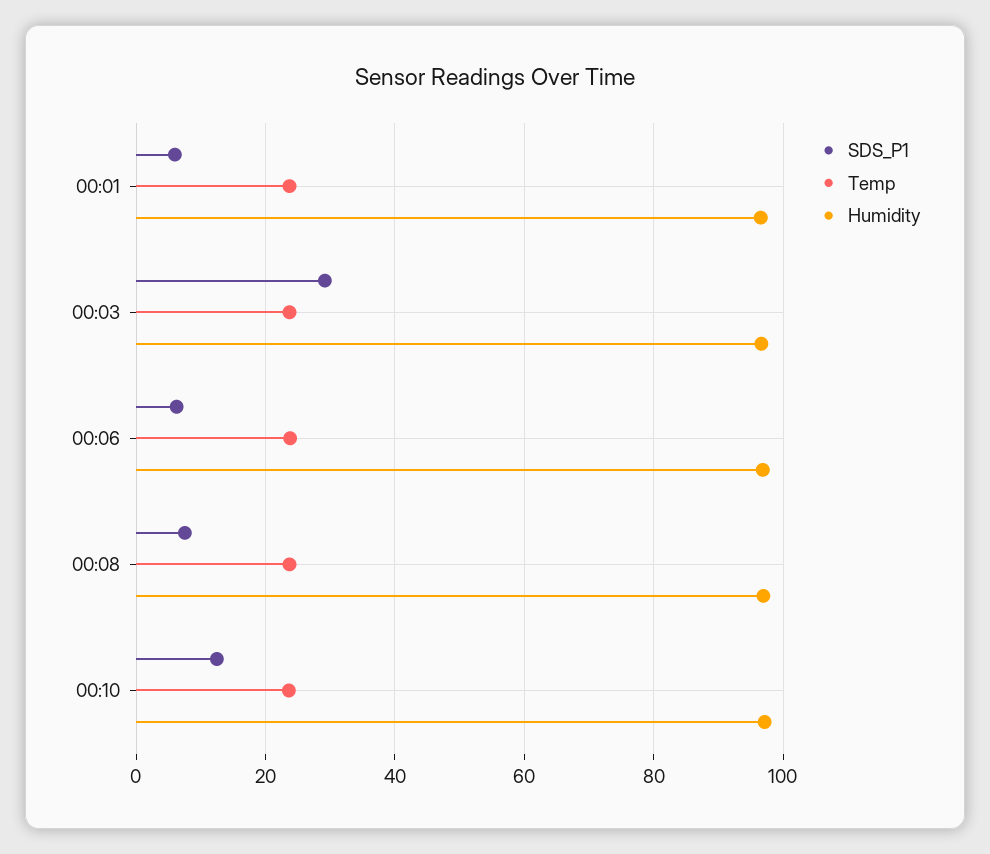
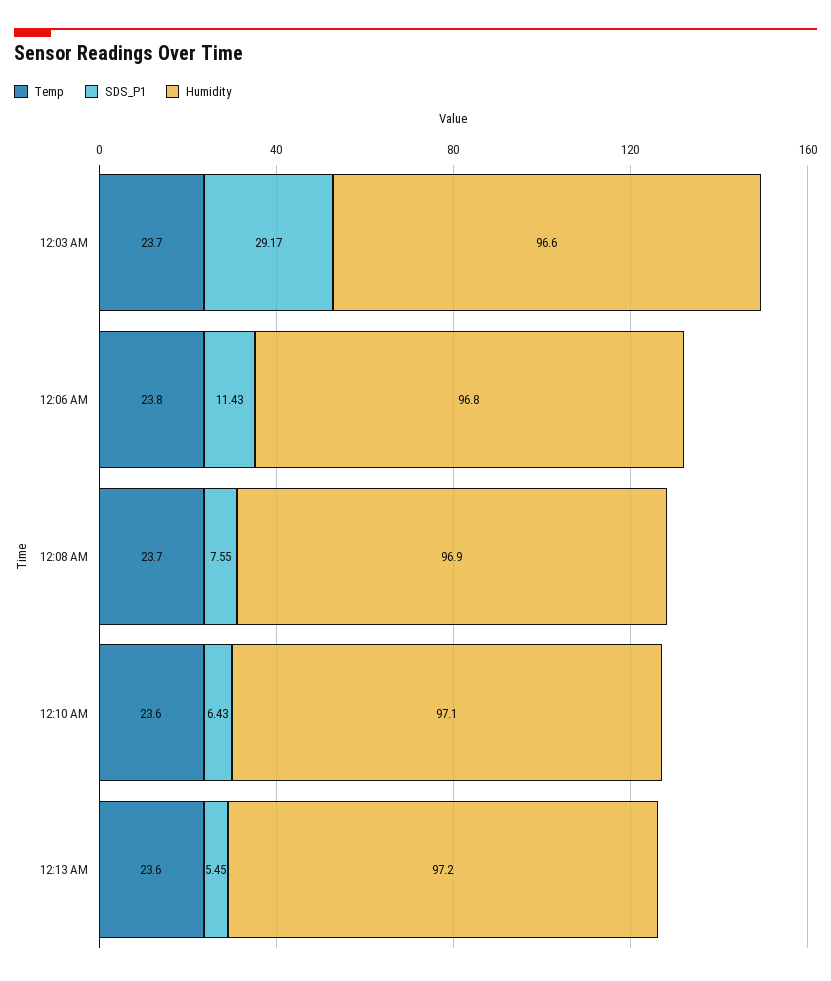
SDS_P1, 00:01: 6 -> none
Temp, 00:01: 24 -> none
Humidity, 00:01: 96 -> none
SDS_P1, 00:06: 6 -> 11.43
SDS_P1, 00:10: 12 -> 6.43
Temp, 12:13 AM: none -> 23.6
SDS_P1, 12:13 AM: none -> 5.45
Humidity, 12:13 AM: none -> 97.2

